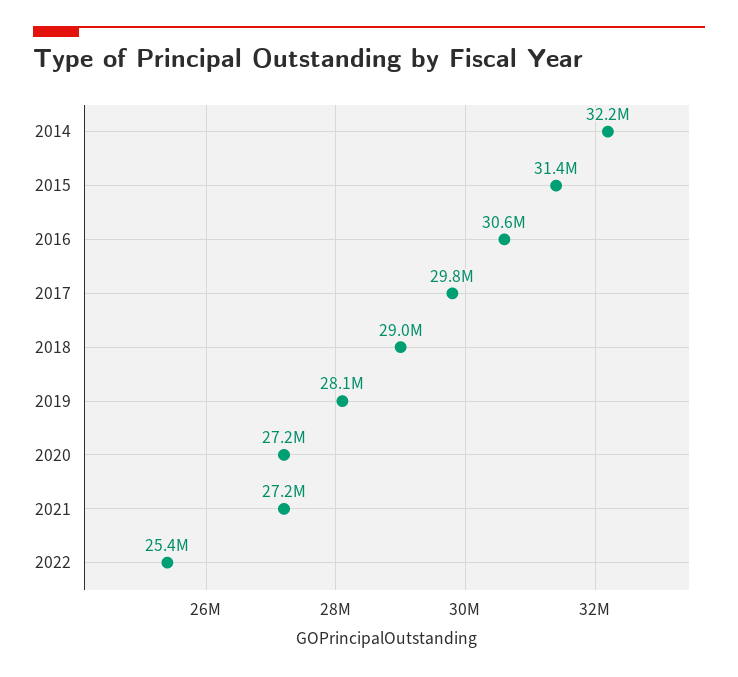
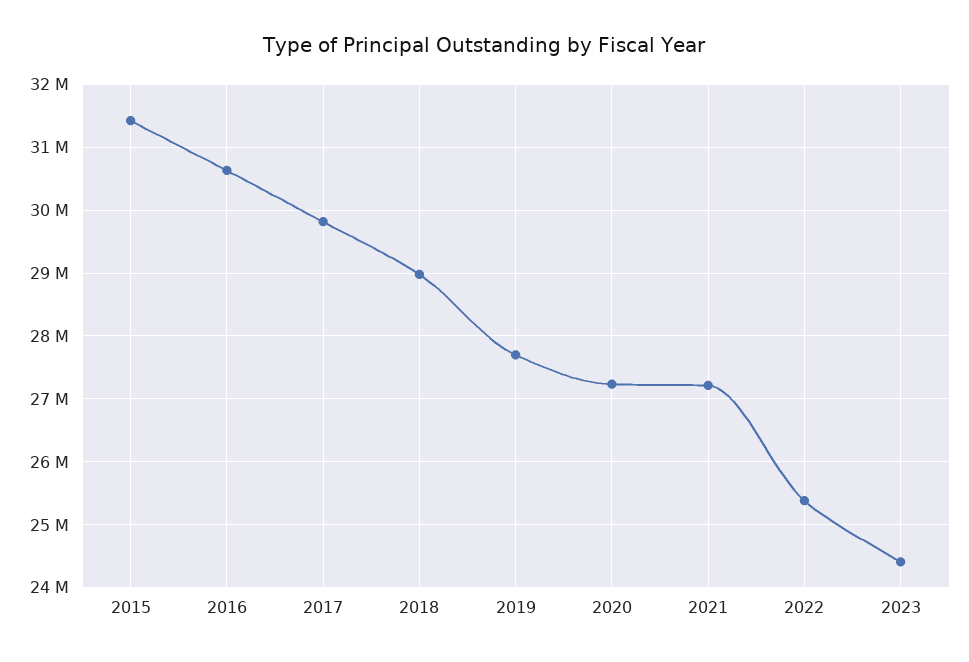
2014: 32200000 -> none
2019: 28100000 -> 27700000
2023: none -> 24400000

